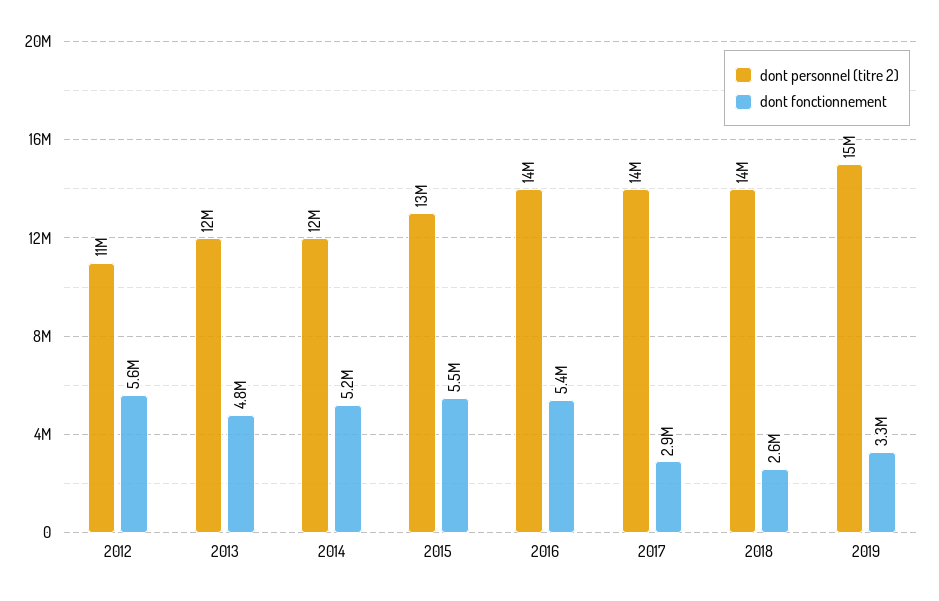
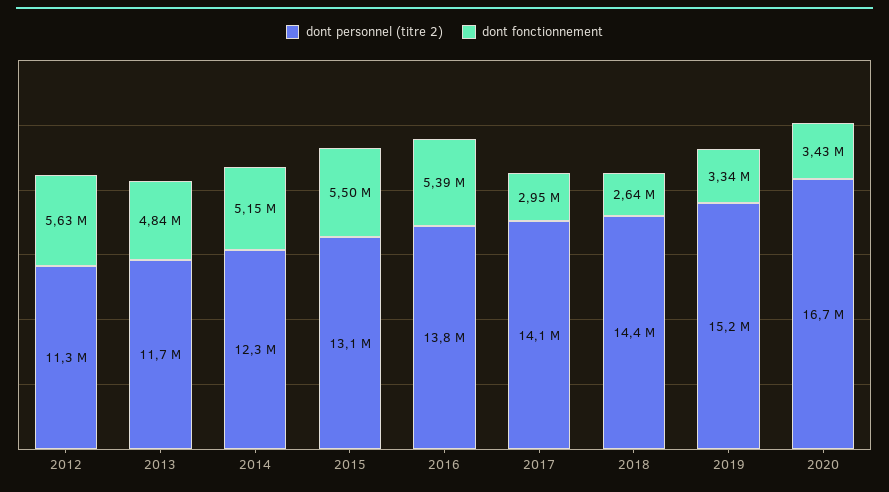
dont personnel (titre 2), 2020: none -> 16700000
dont fonctionnement, 2020: none -> 3430000

